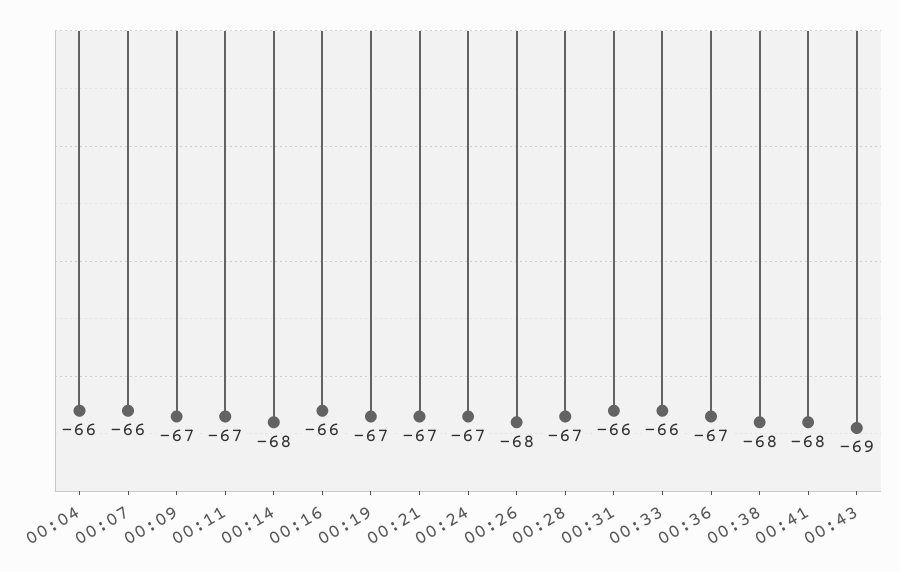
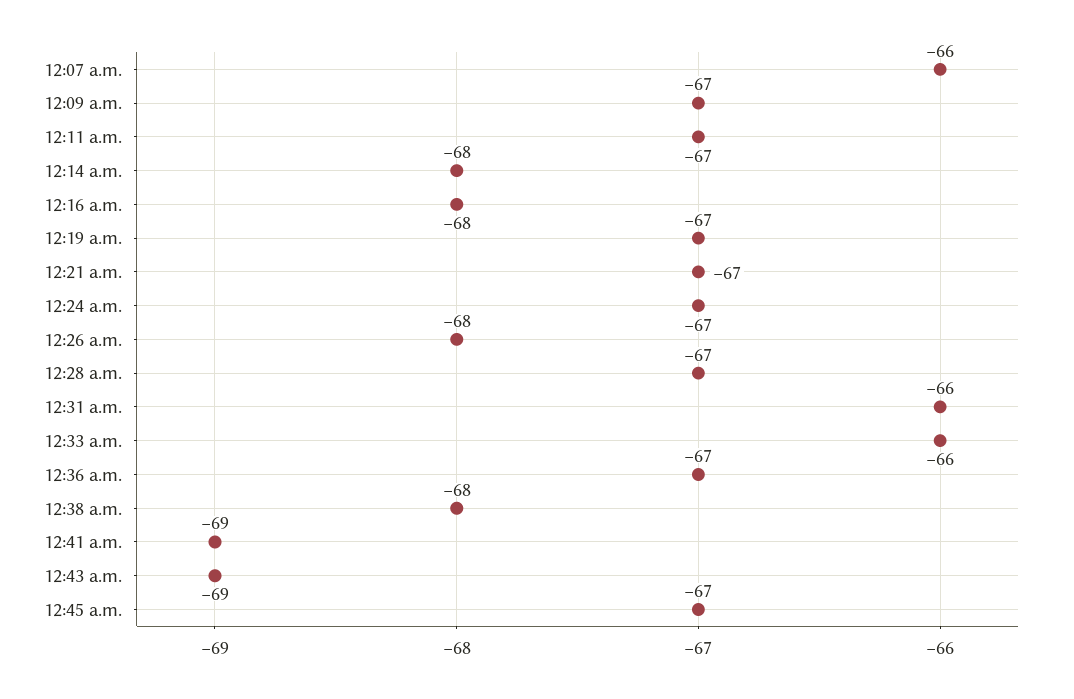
00:04: -66 -> none
00:16: -66 -> -68
00:41: -68 -> -69
12:45 a.m.: none -> -67

